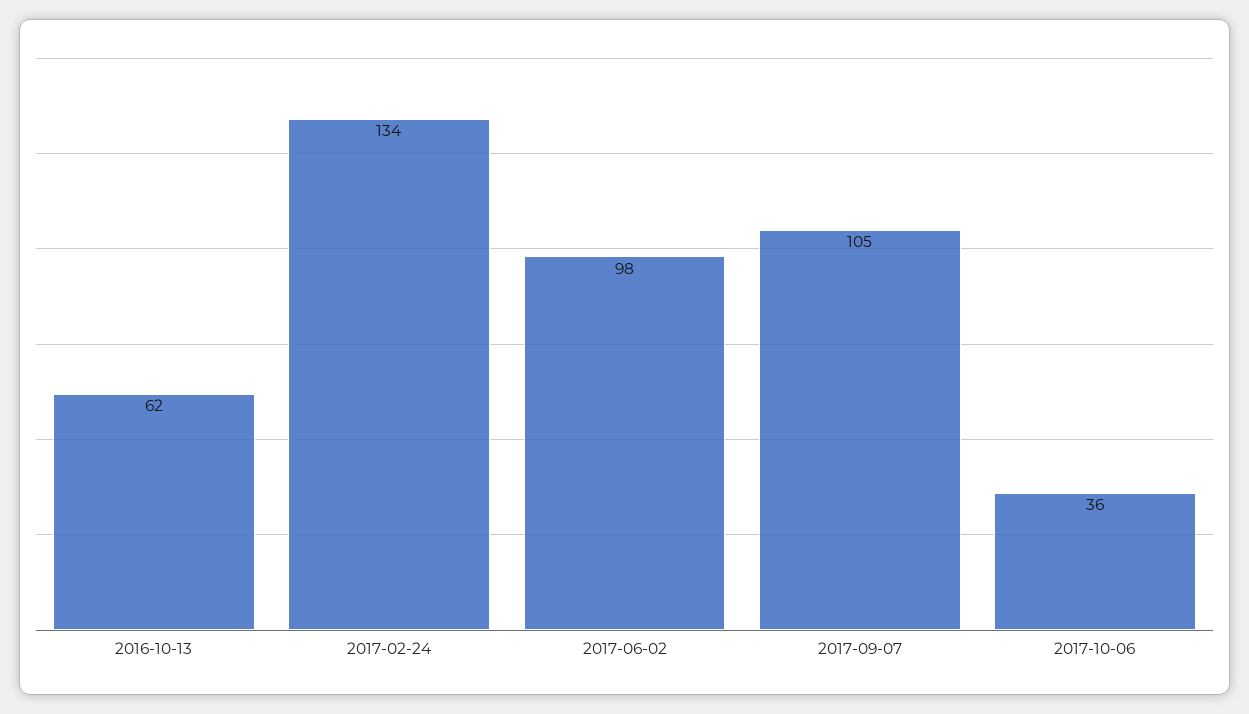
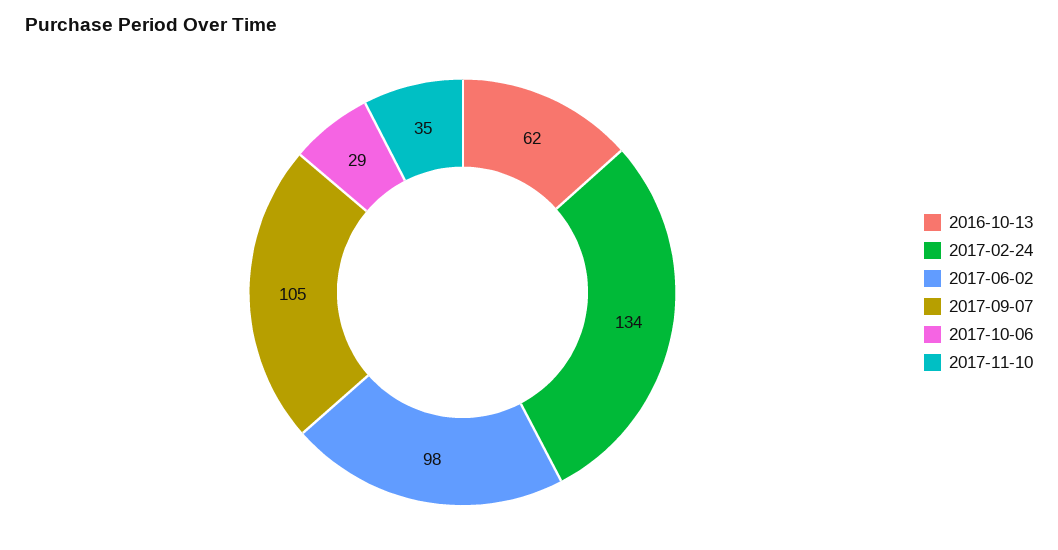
2017-10-06: 36 -> 29
2017-11-10: none -> 35

